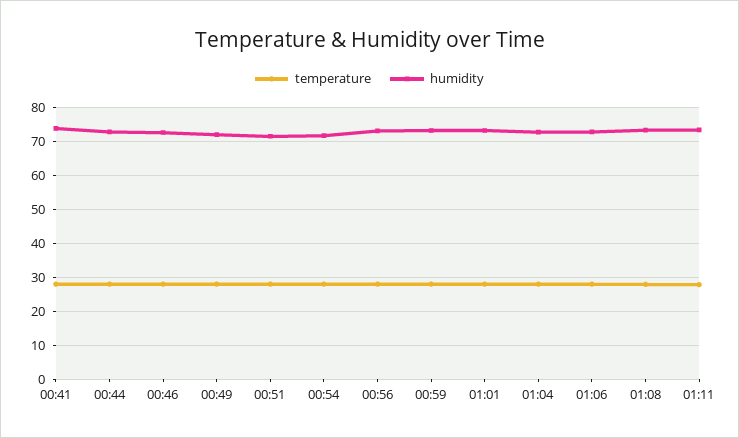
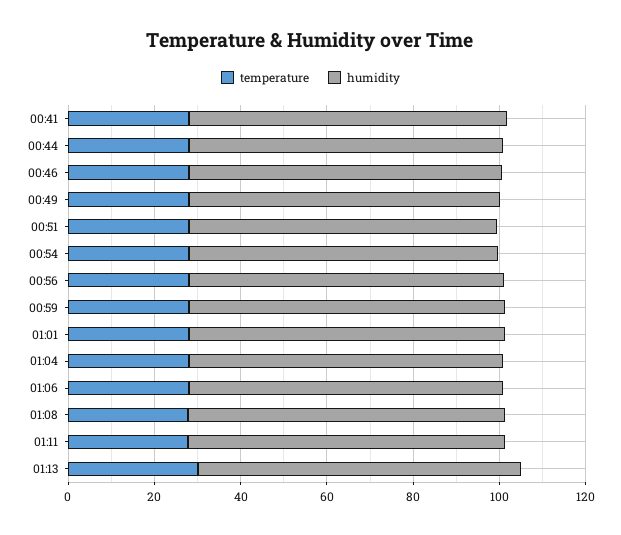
temperature, 01:13: none -> 30
humidity, 01:13: none -> 75

